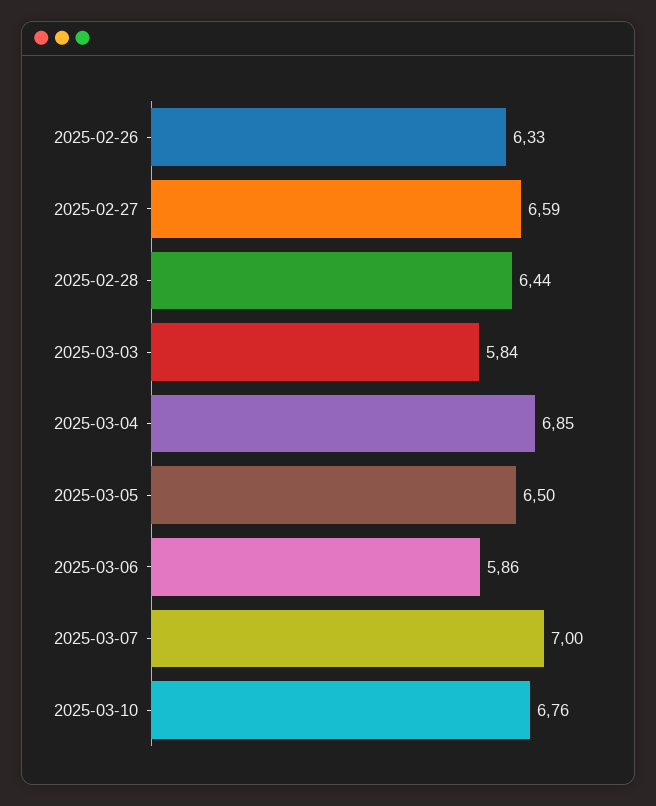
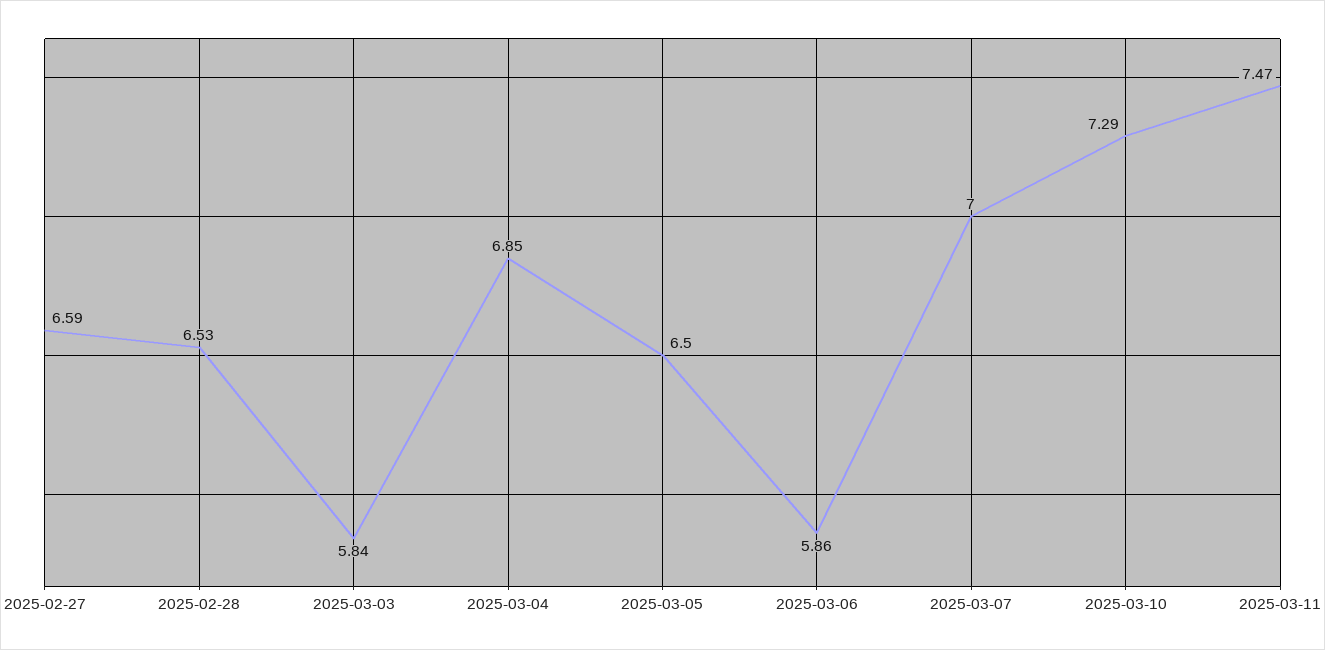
2025-02-26: 6.33 -> none
2025-02-28: 6.44 -> 6.53
2025-03-10: 6.76 -> 7.29
2025-03-11: none -> 7.47

